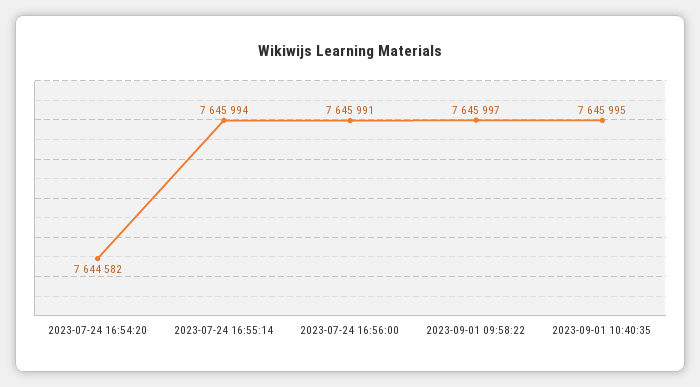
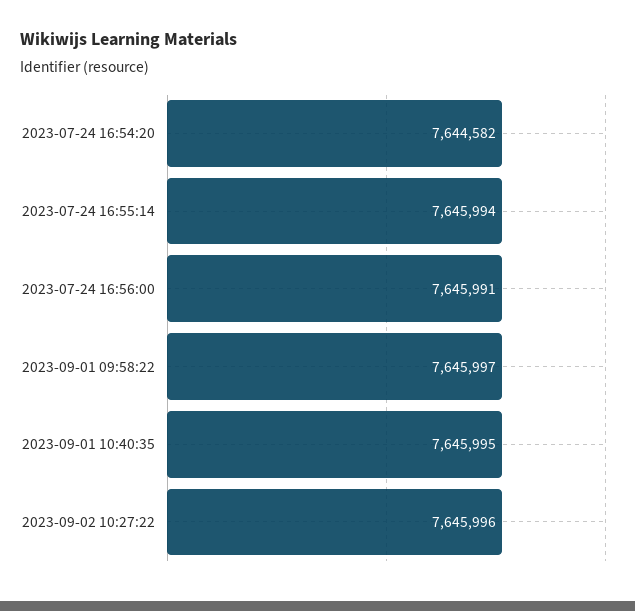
2023-09-02 10:27:22: none -> 7645996

